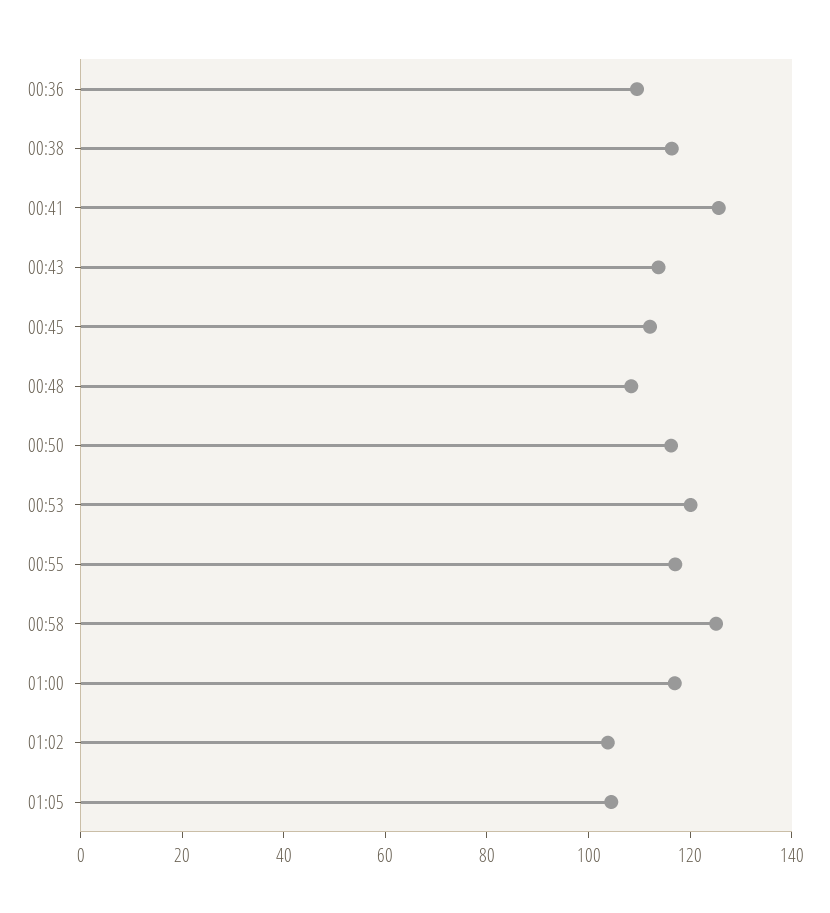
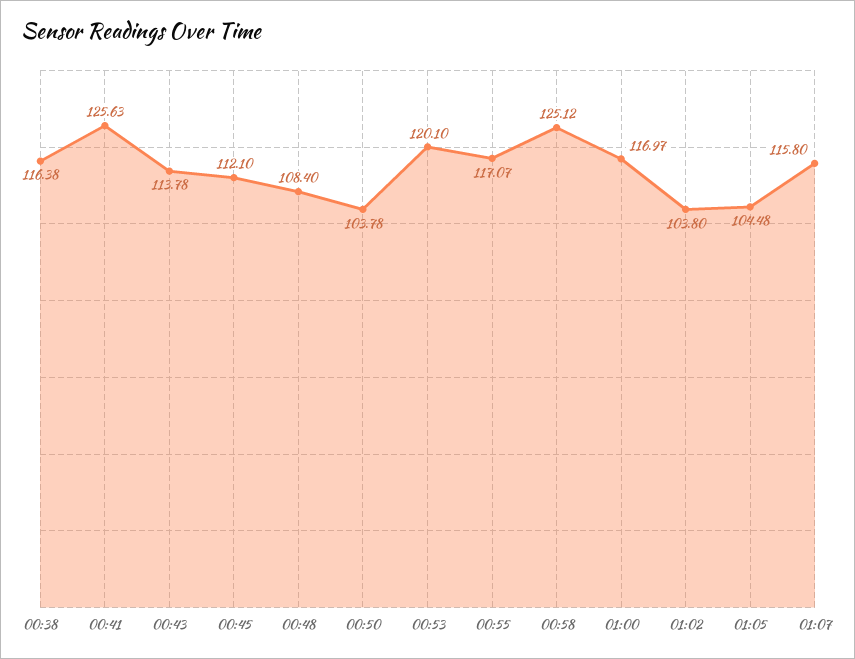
00:36: 110 -> none
00:50: 115 -> 103.78
01:07: none -> 115.8

